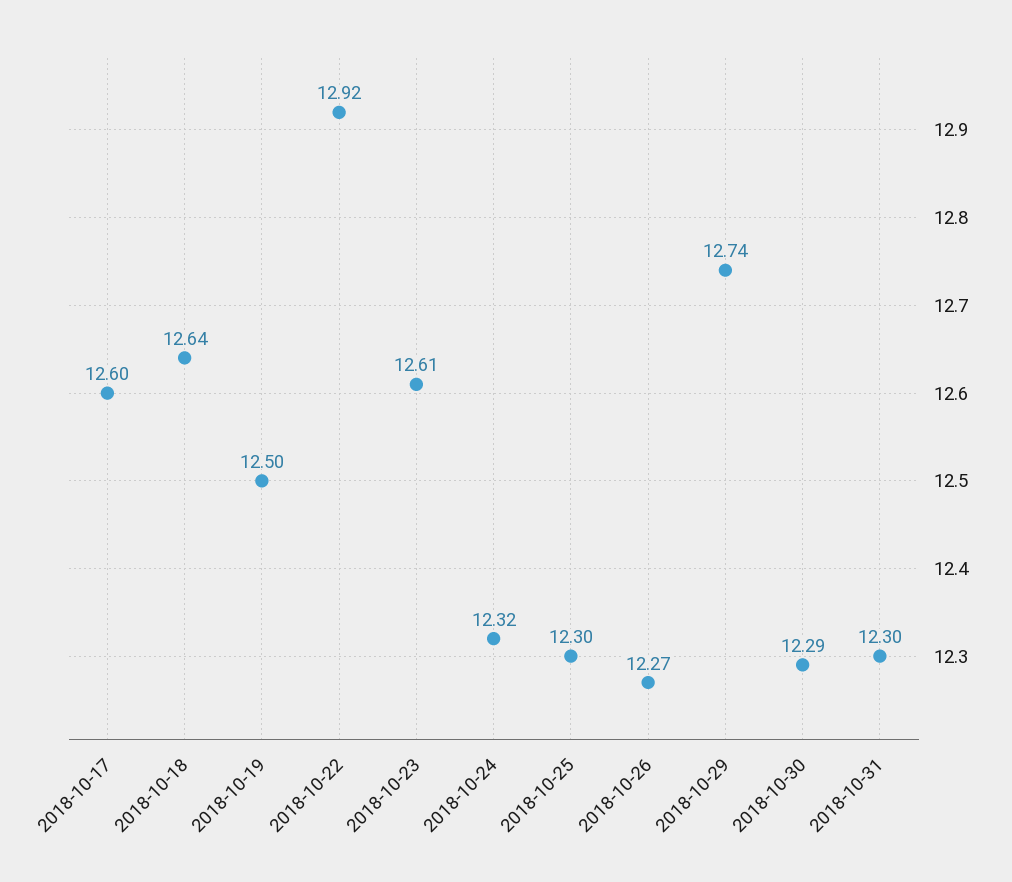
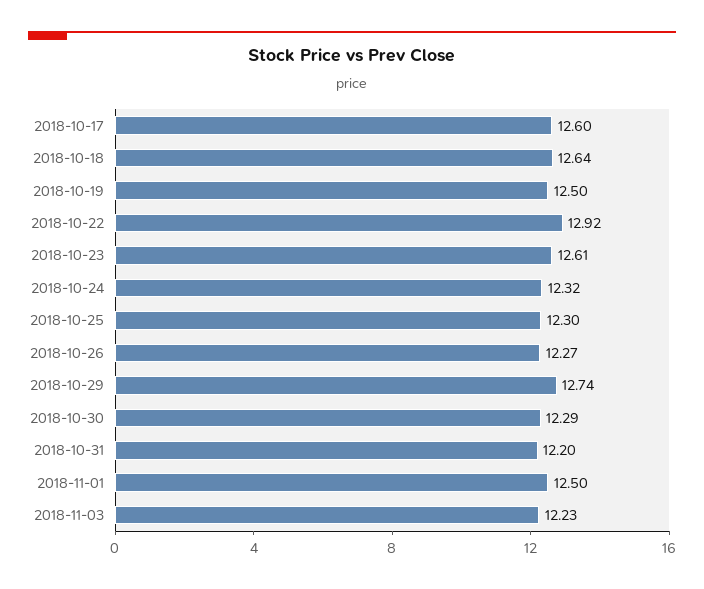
2018-10-31: 12.3 -> 12.2
2018-11-01: none -> 12.5
2018-11-03: none -> 12.23

